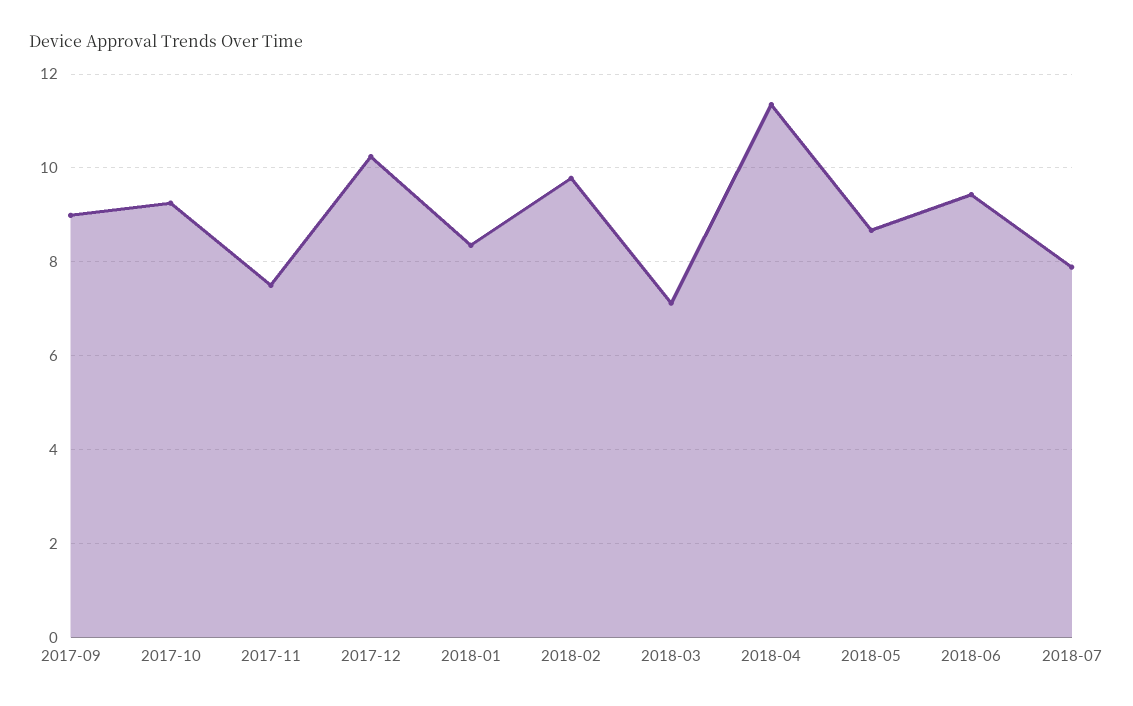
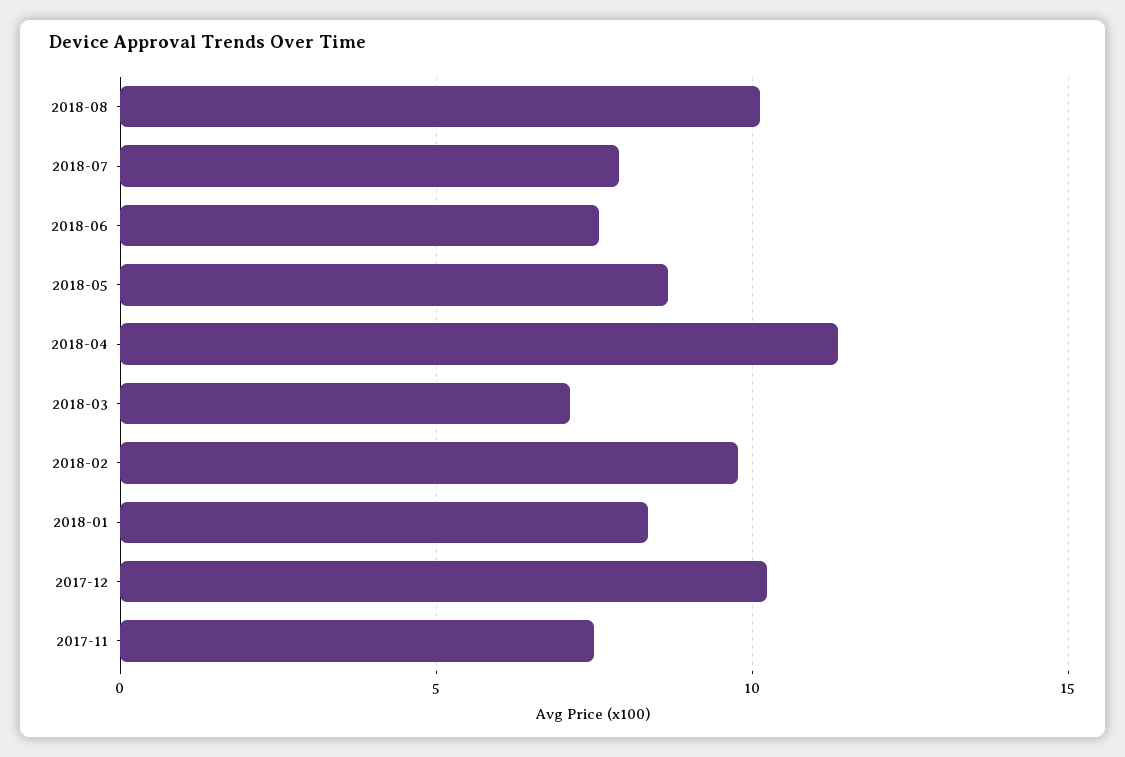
2017-09: 9 -> none
2017-10: 9.2 -> none
2018-06: 9.4 -> 7.5
2018-08: none -> 10

